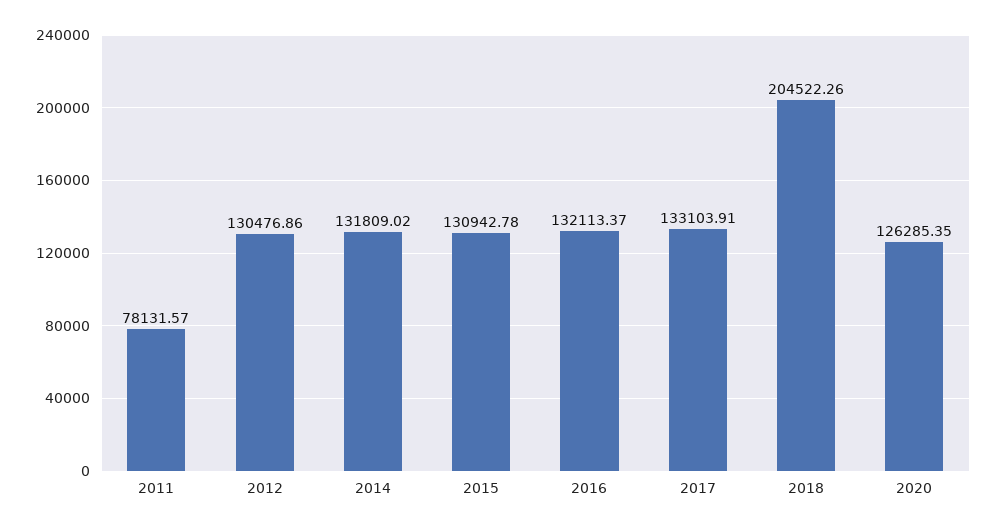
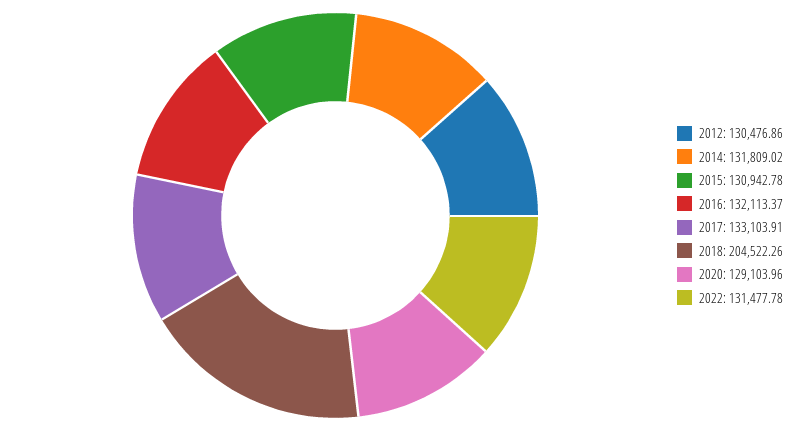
2011: 78131.57 -> none
2020: 126285.35 -> 129103.96
2022: none -> 131477.78

